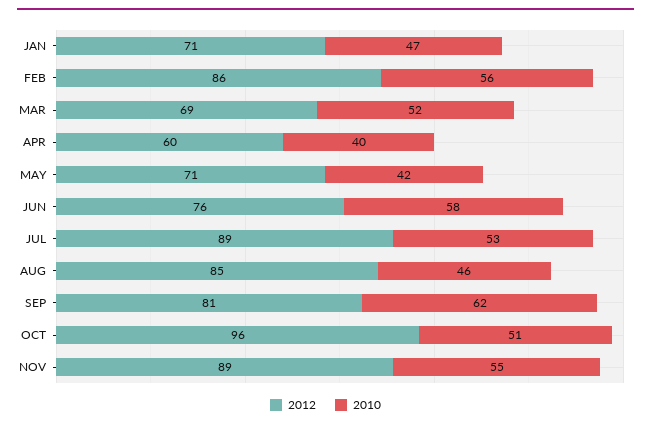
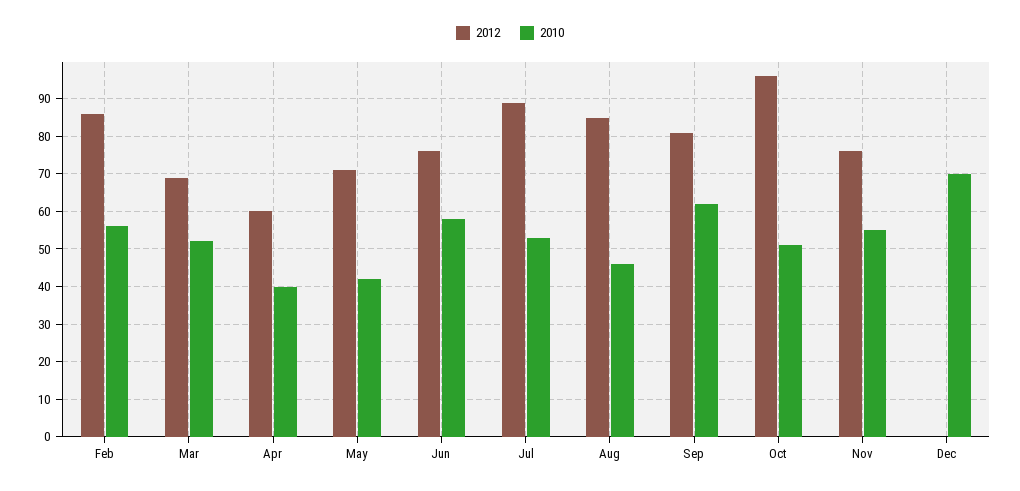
2012, JAN: 71 -> none
2010, JAN: 47 -> none
2012, NOV: 89 -> 75
2012, Dec: none -> 0
2010, Dec: none -> 70

